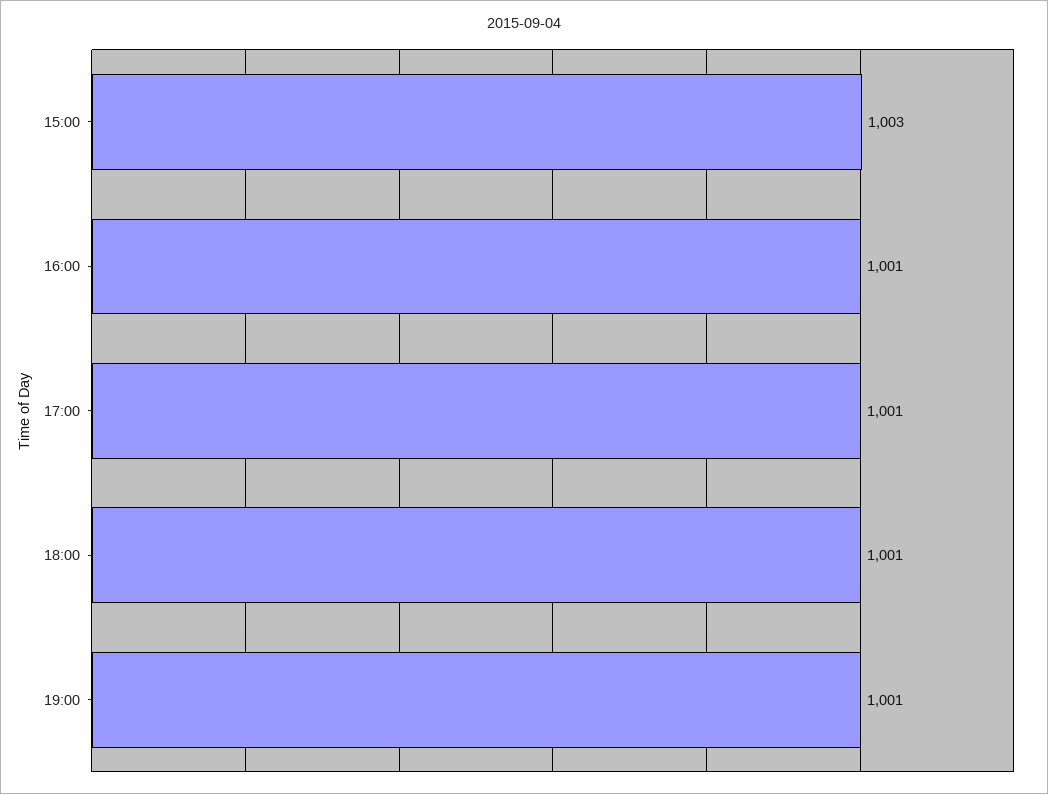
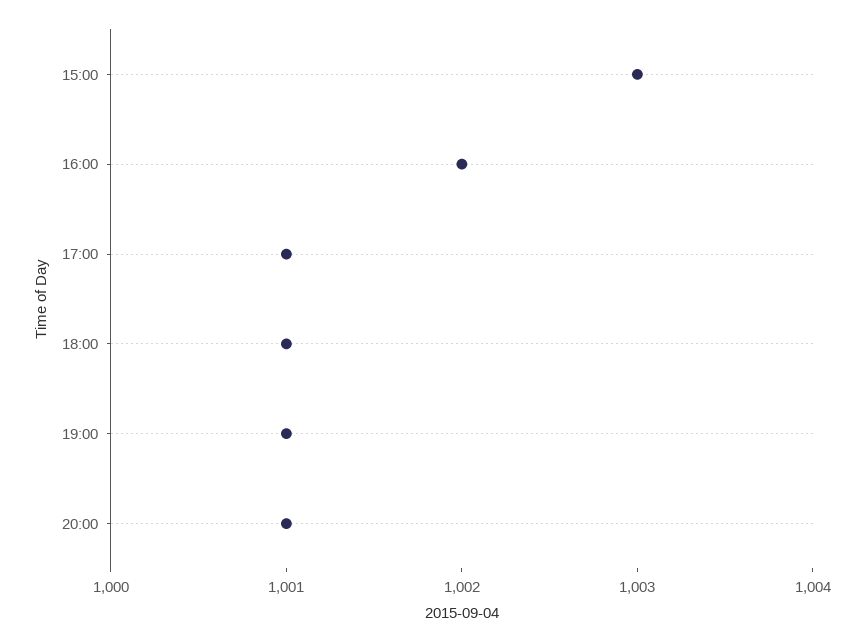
16:00: 1001 -> 1002
20:00: none -> 1001

